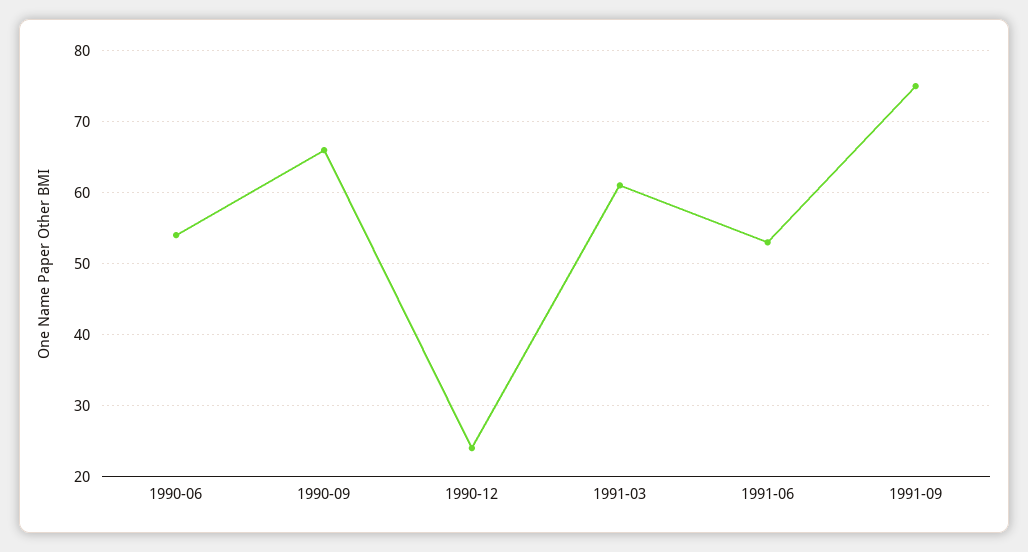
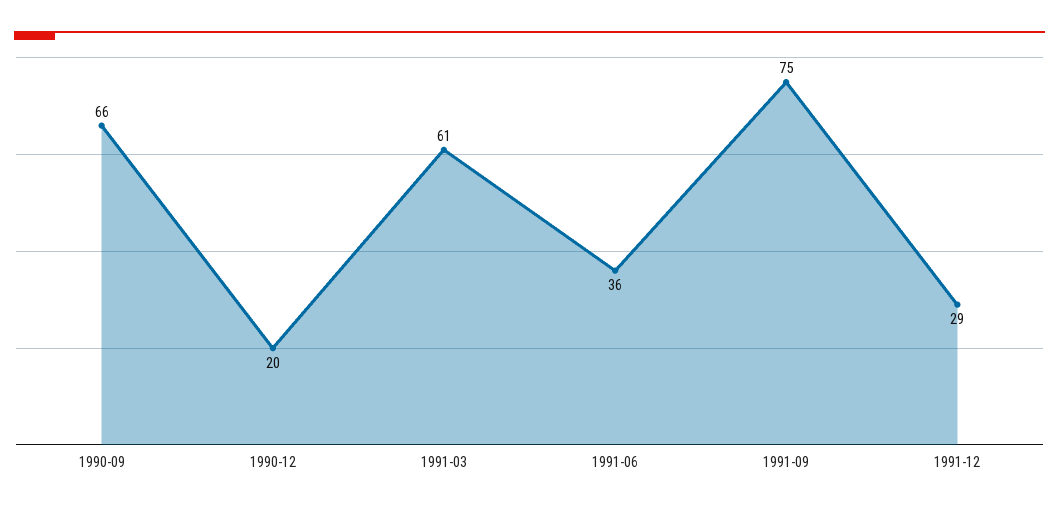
1990-06: 54 -> none
1990-12: 24 -> 20
1991-06: 53 -> 36
1991-12: none -> 29

